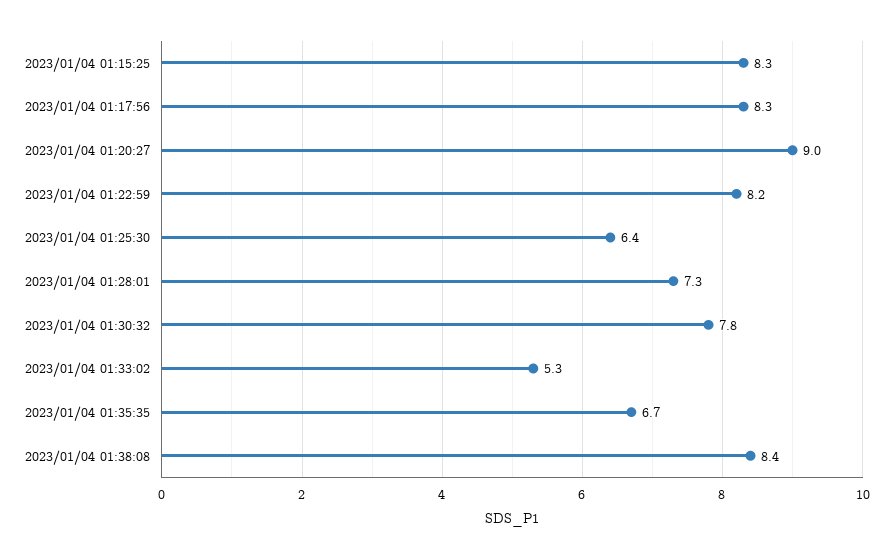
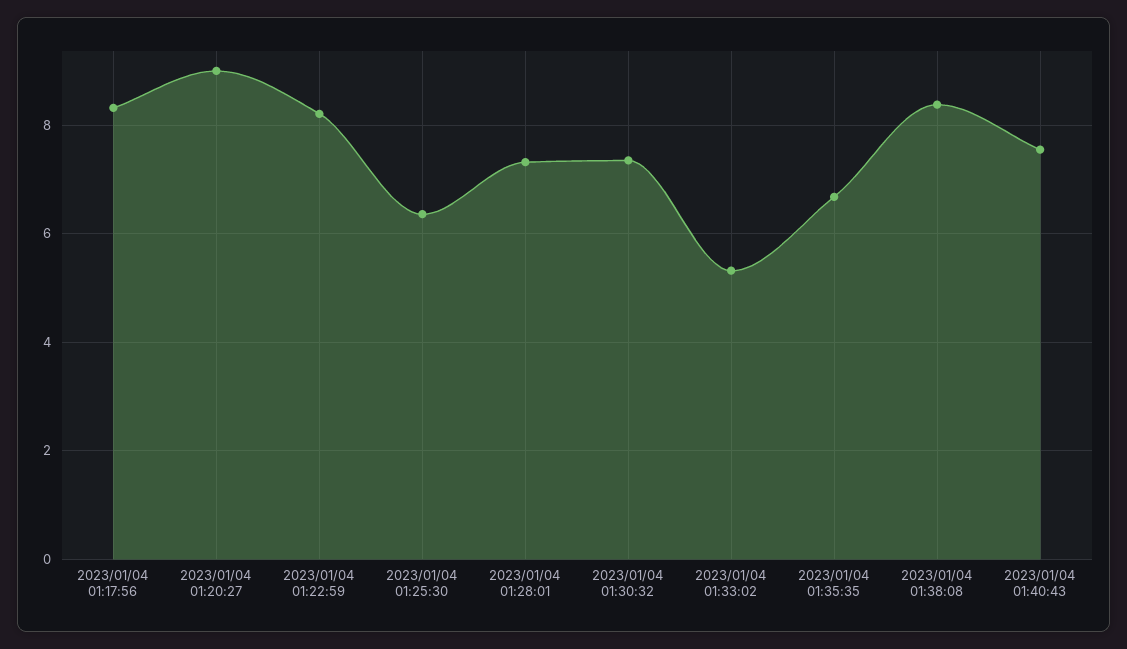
2023/01/04 01:15:25: 8.3 -> none
2023/01/04 01:30:32: 7.8 -> 7.4
2023/01/04 01:40:43: none -> 7.6

